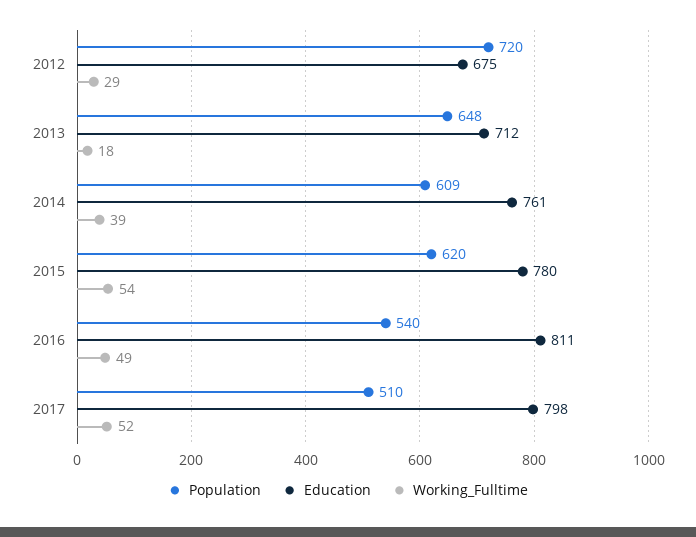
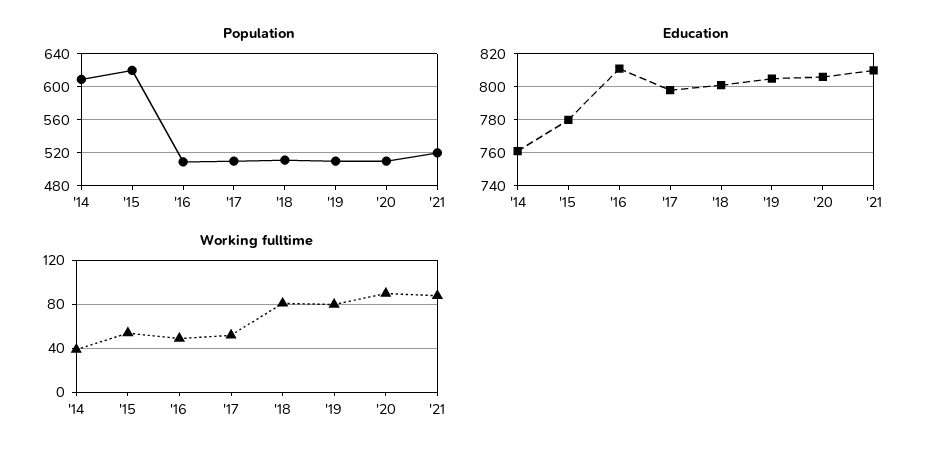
Population, 2012: 720 -> none
Education, 2012: 675 -> none
Working_Fulltime, 2012: 29 -> none
Population, 2013: 648 -> none
Education, 2013: 712 -> none
Working_Fulltime, 2013: 18 -> none
Population, 2016: 540 -> 510
Population, '18: none -> 510
Population, '19: none -> 510
Population, '20: none -> 510
Population, '21: none -> 520
Education, '18: none -> 800
Education, '19: none -> 805
Education, '20: none -> 805
Education, '21: none -> 810
Working_Fulltime, '18: none -> 80
Working_Fulltime, '19: none -> 80
Working_Fulltime, '20: none -> 90
Working_Fulltime, '21: none -> 90

